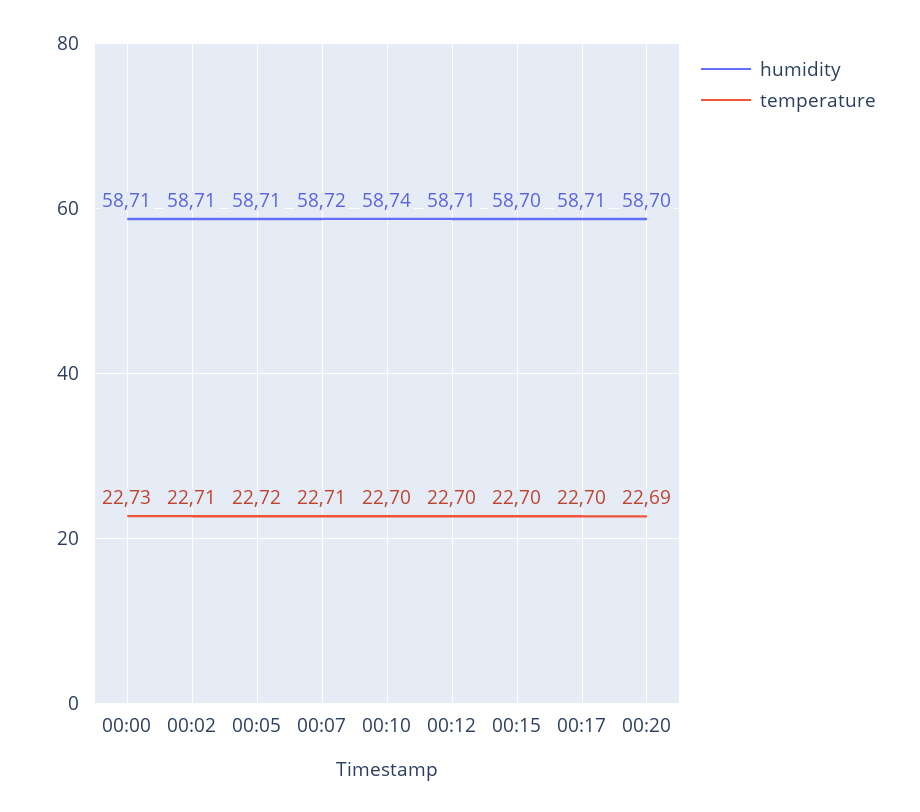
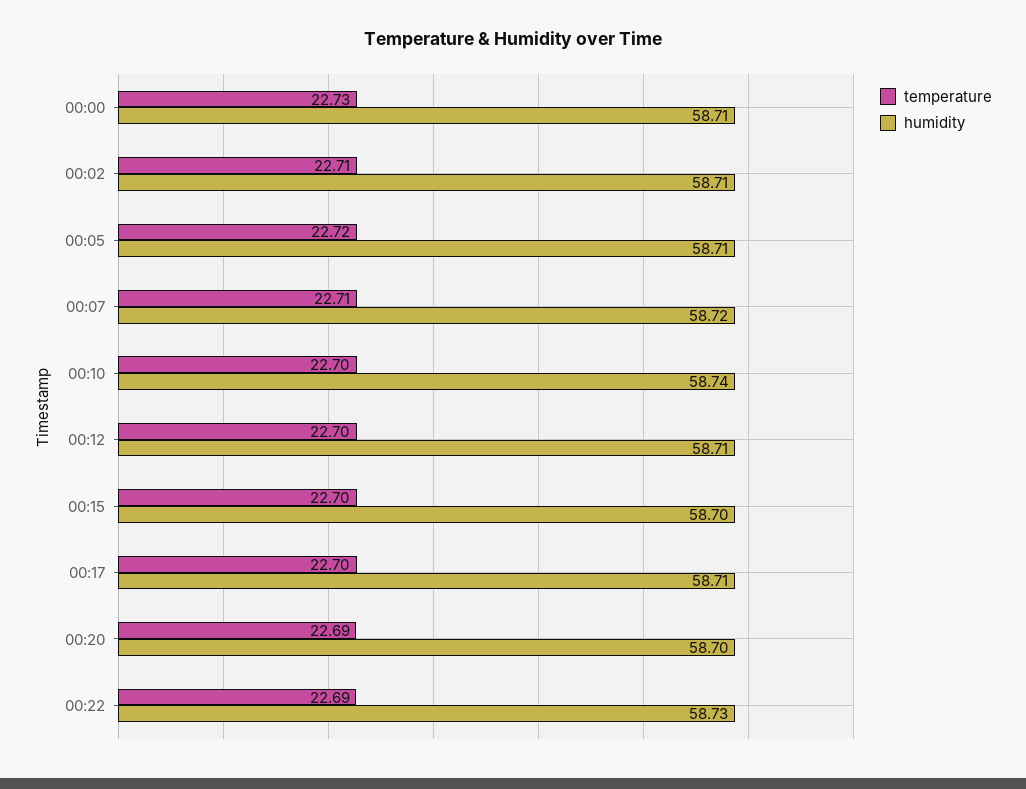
temperature, 00:22: none -> 22.69
humidity, 00:22: none -> 58.73

